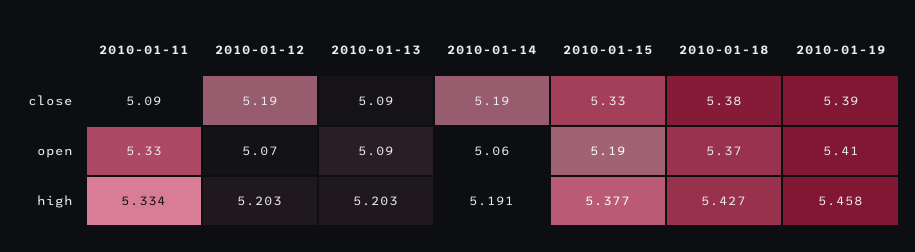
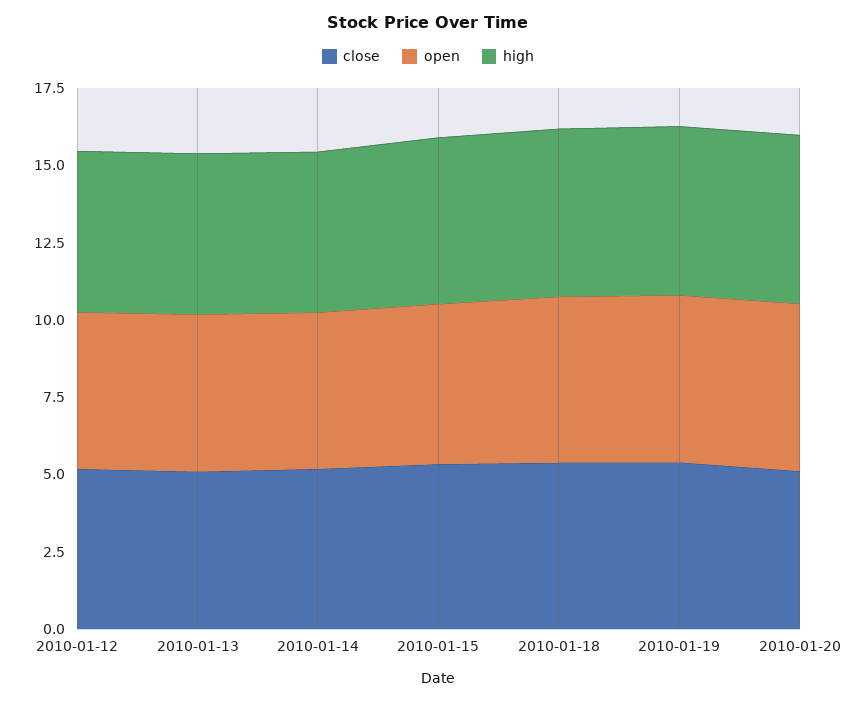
close, 2010-01-11: 5.09 -> none
open, 2010-01-11: 5.33 -> none
high, 2010-01-11: 5.334 -> none
close, 2010-01-20: none -> 5
open, 2010-01-20: none -> 5.5
high, 2010-01-20: none -> 5.5

